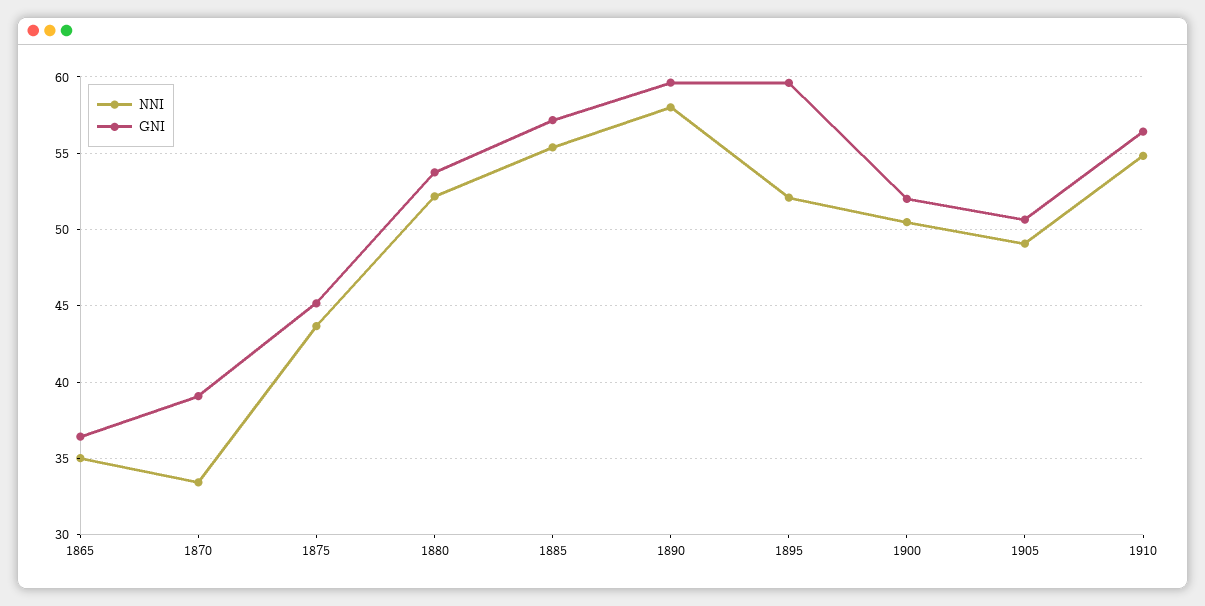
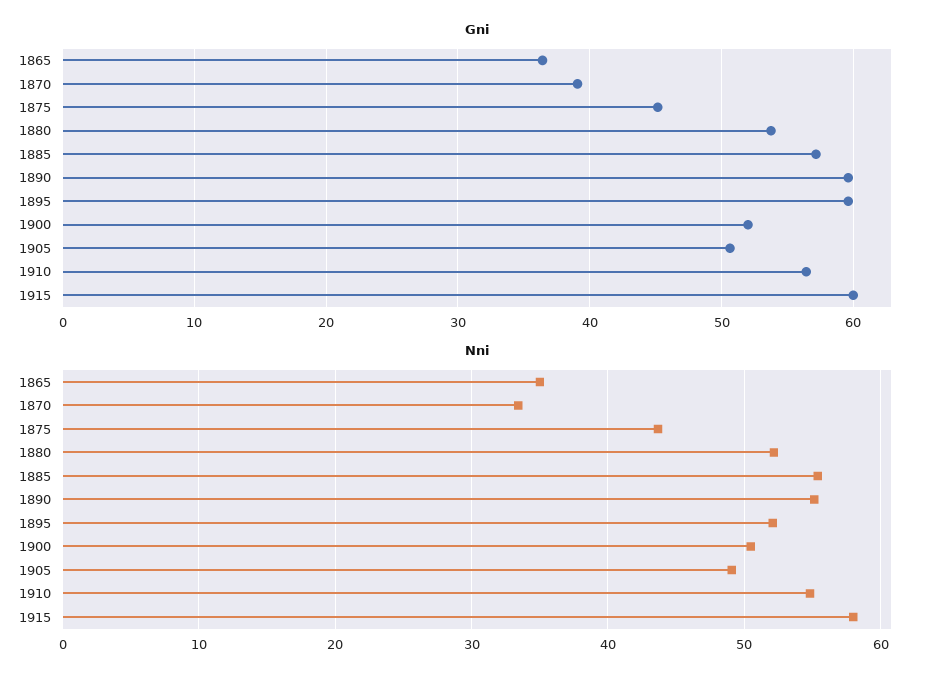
NNI, 1890: 58 -> 55
GNI, 1915: none -> 60
NNI, 1915: none -> 58

